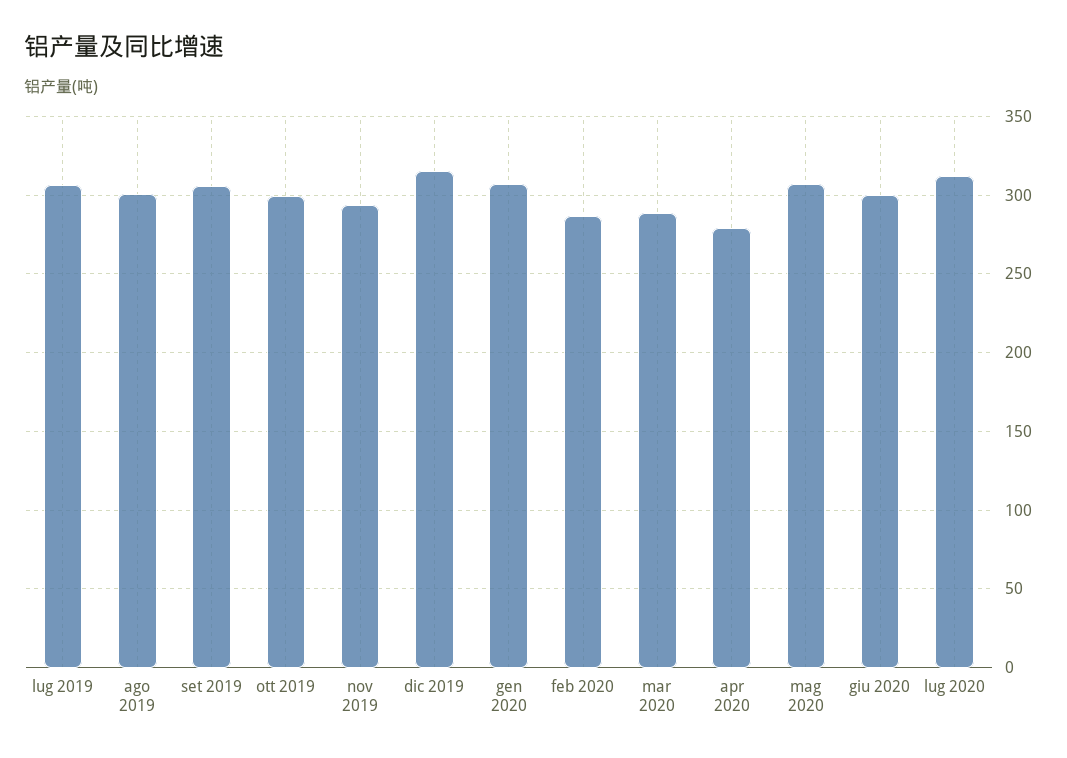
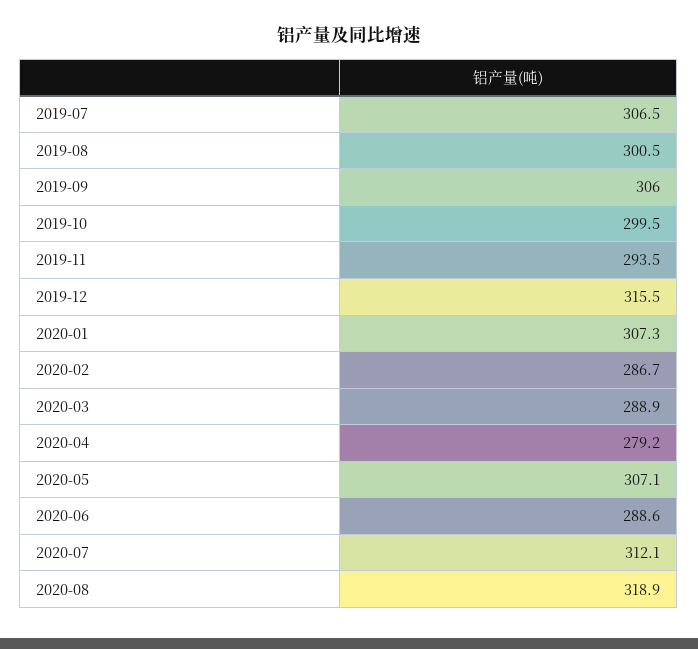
giu 2020: 300 -> 288.6
2020-08: none -> 318.9

